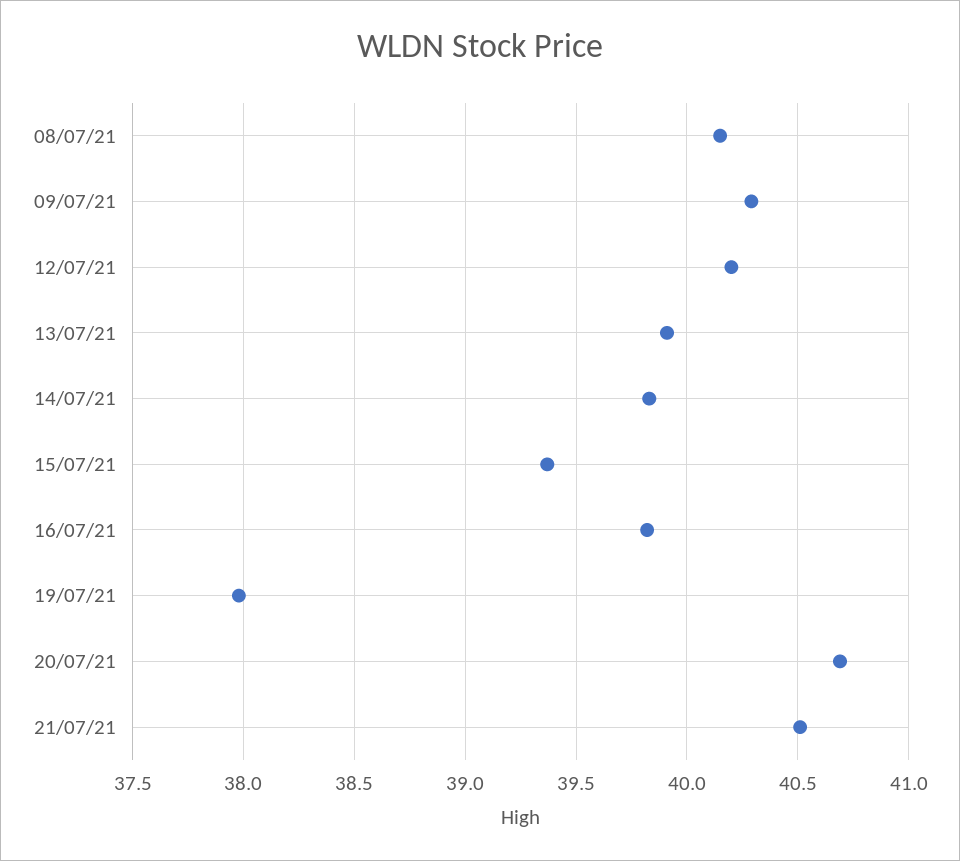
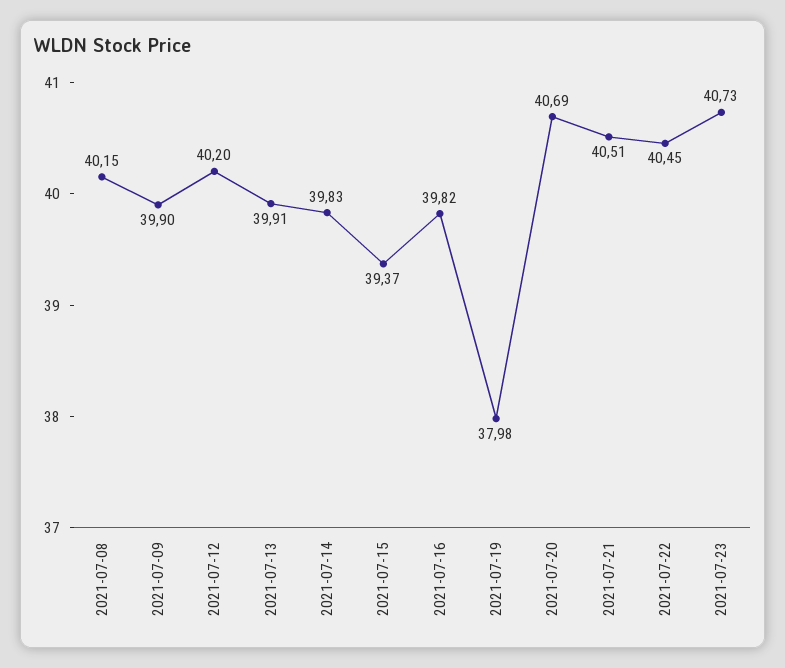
09/07/21: 40.3 -> 39.9
2021-07-22: none -> 40.45
2021-07-23: none -> 40.73

